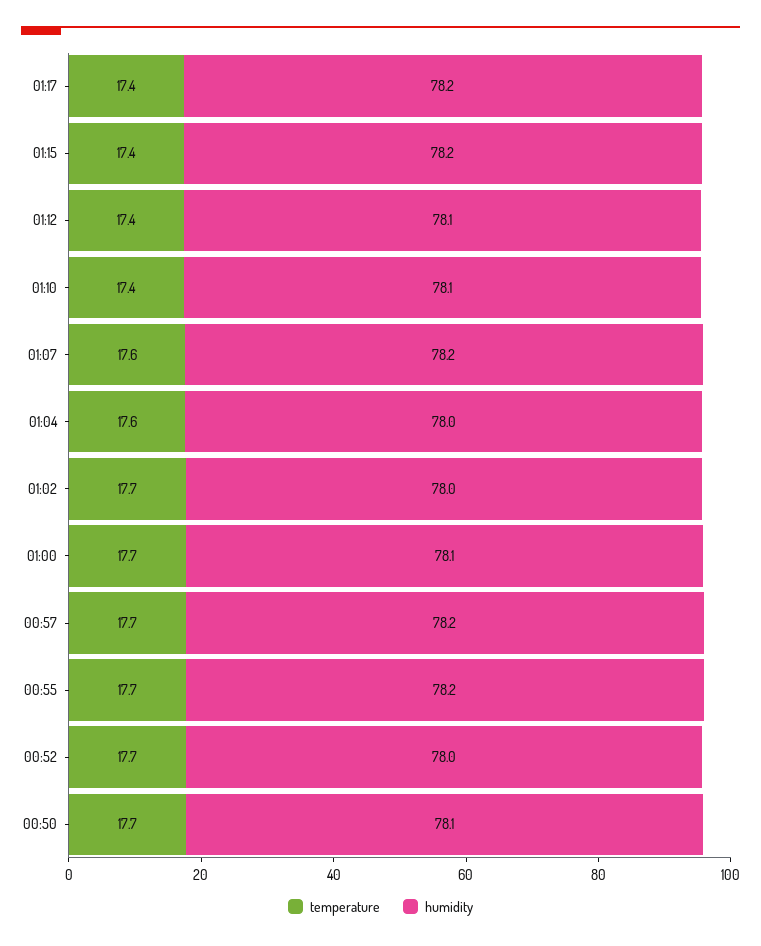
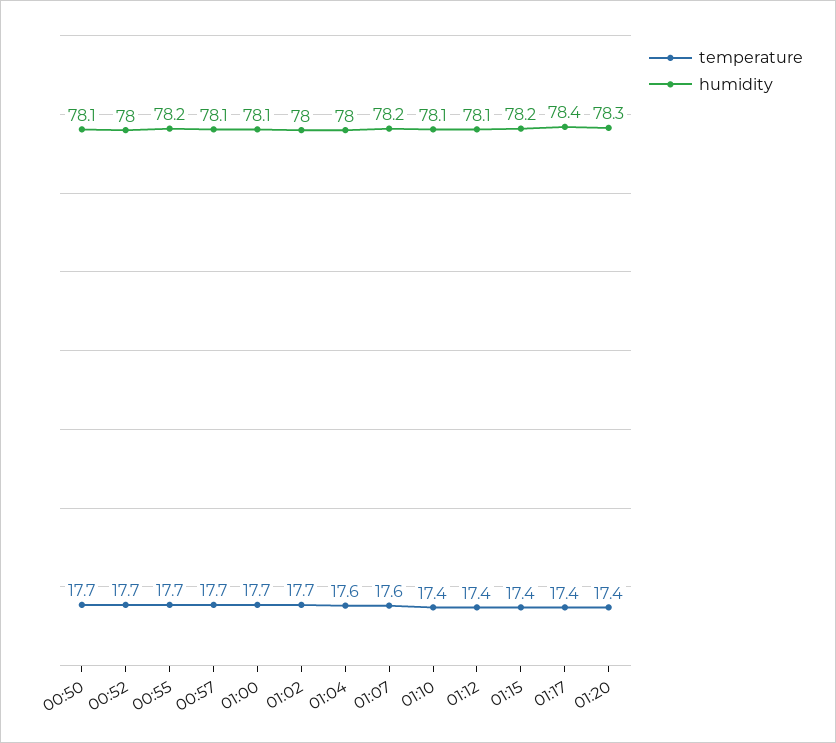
humidity, 01:17: 78.2 -> 78.4
humidity, 00:57: 78.2 -> 78.1
temperature, 01:20: none -> 17.4
humidity, 01:20: none -> 78.3

